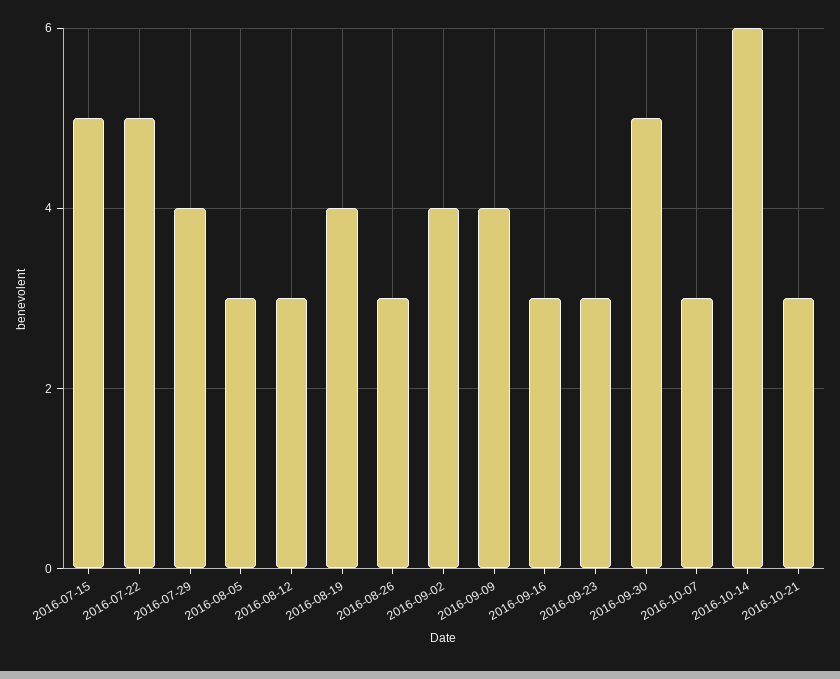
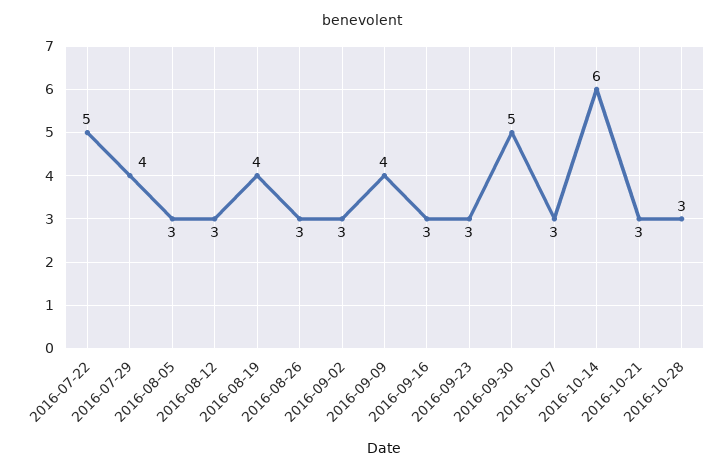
2016-07-15: 5 -> none
2016-09-02: 4 -> 3
2016-10-28: none -> 3

